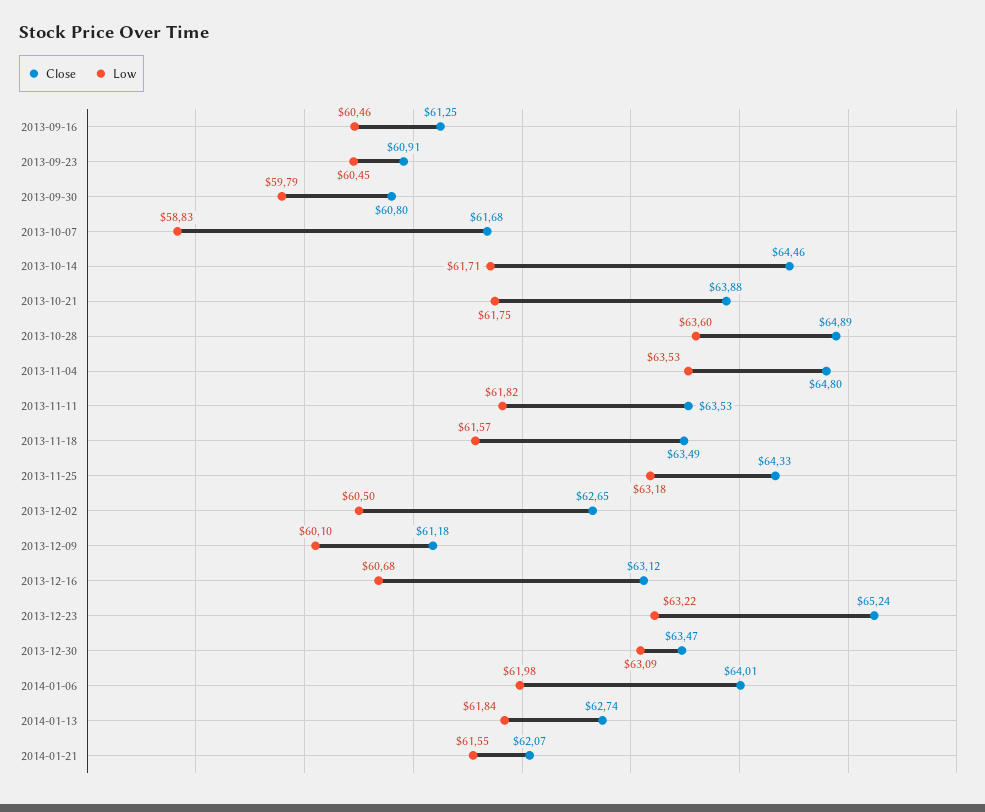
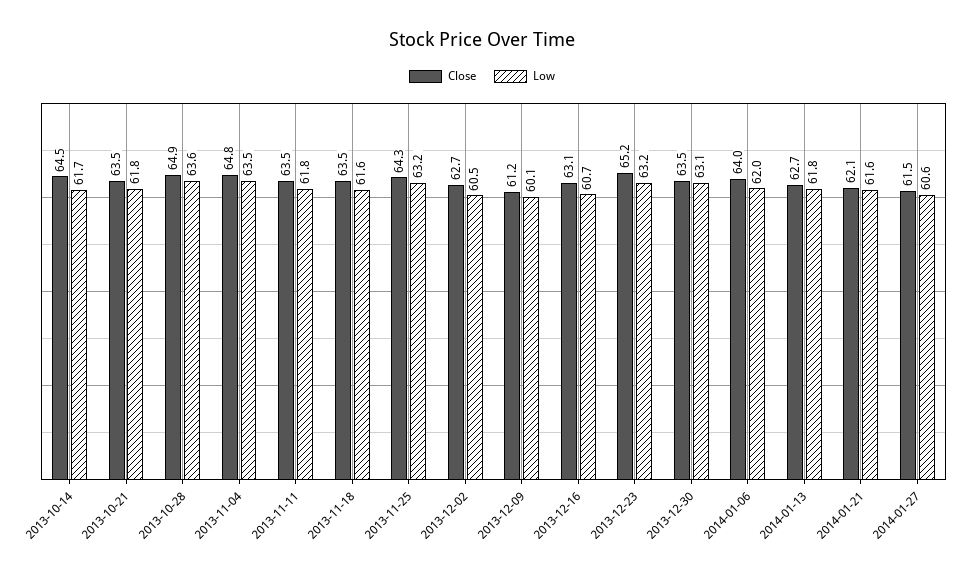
Close, 2013-09-16: 61.25 -> none
Low, 2013-09-16: 60.46 -> none
Close, 2013-09-23: 60.91 -> none
Low, 2013-09-23: 60.45 -> none
Close, 2013-09-30: 60.8 -> none
Low, 2013-09-30: 59.79 -> none
Close, 2013-10-07: 61.68 -> none
Low, 2013-10-07: 58.83 -> none
Close, 2013-10-21: 63.88 -> 63.5
Close, 2014-01-27: none -> 61.5
Low, 2014-01-27: none -> 60.6

